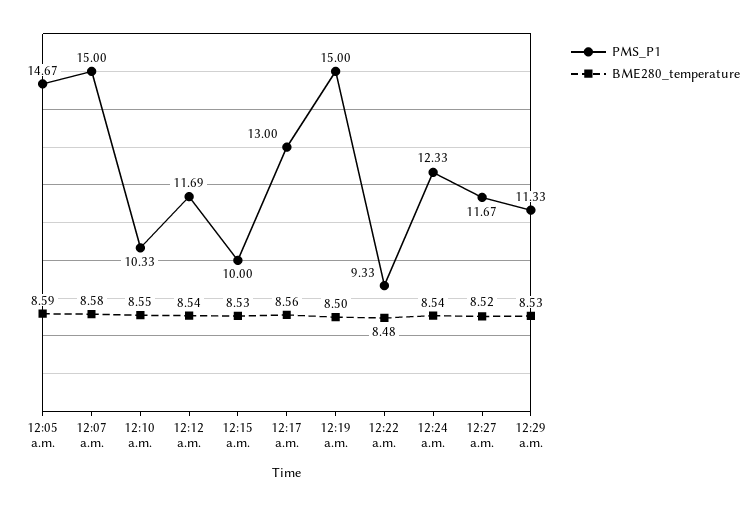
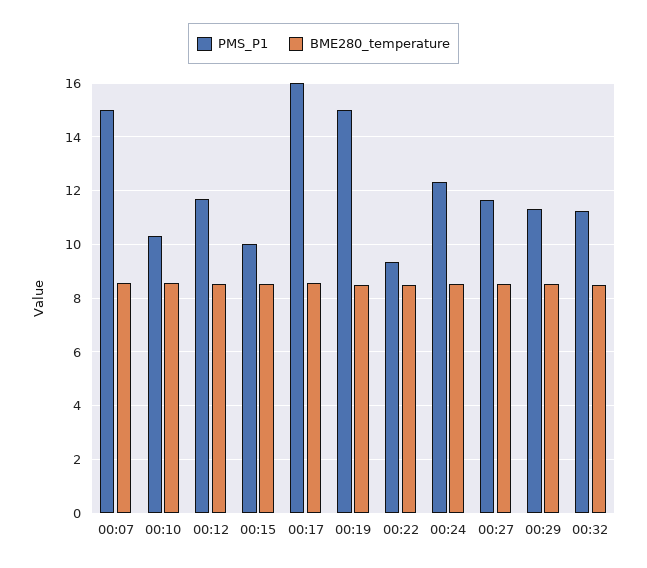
PMS_P1, 12:05 a.m.: 14.67 -> none
BME280_temperature, 12:05 a.m.: 8.59 -> none
PMS_P1, 12:17 a.m.: 13 -> 16
PMS_P1, 00:32: none -> 11.25
BME280_temperature, 00:32: none -> 8.5

